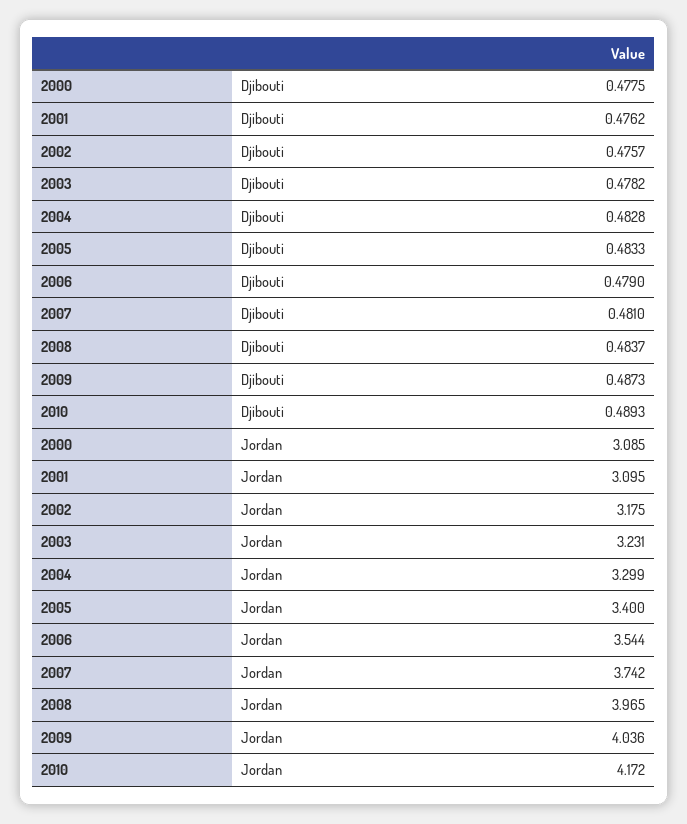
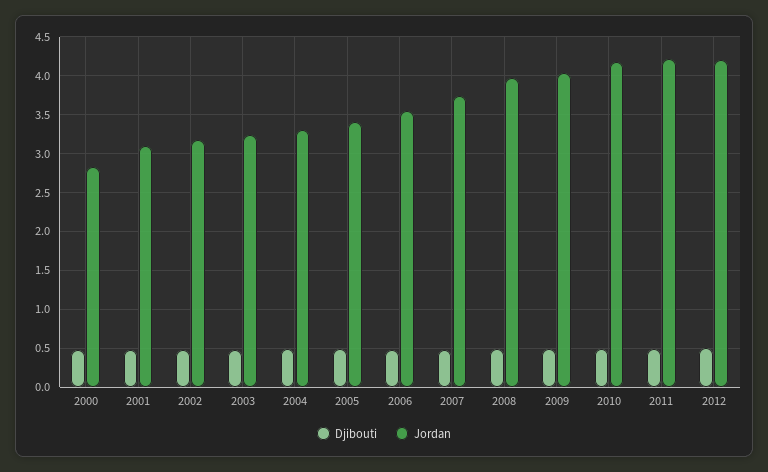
Jordan, 2000: 3.085 -> 2.8
Djibouti, 2011: none -> 0.5
Jordan, 2011: none -> 4.2
Djibouti, 2012: none -> 0.5
Jordan, 2012: none -> 4.2

